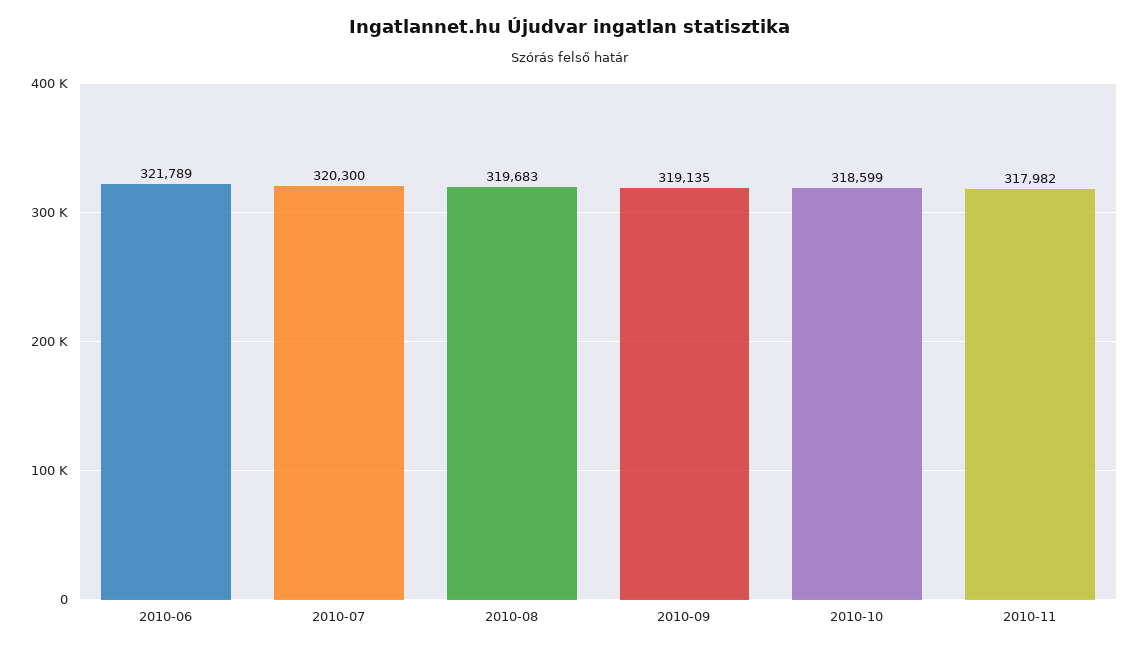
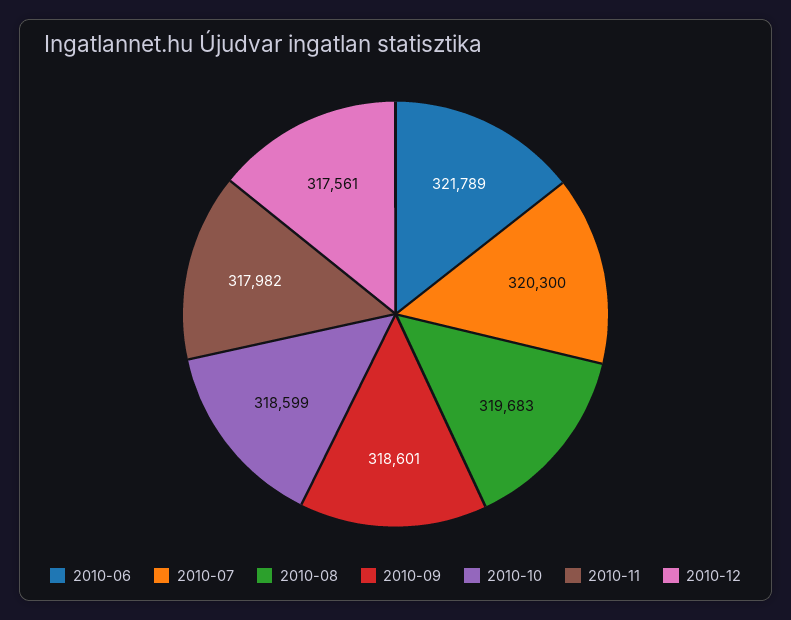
2010-09: 319135 -> 318601
2010-12: none -> 317561

